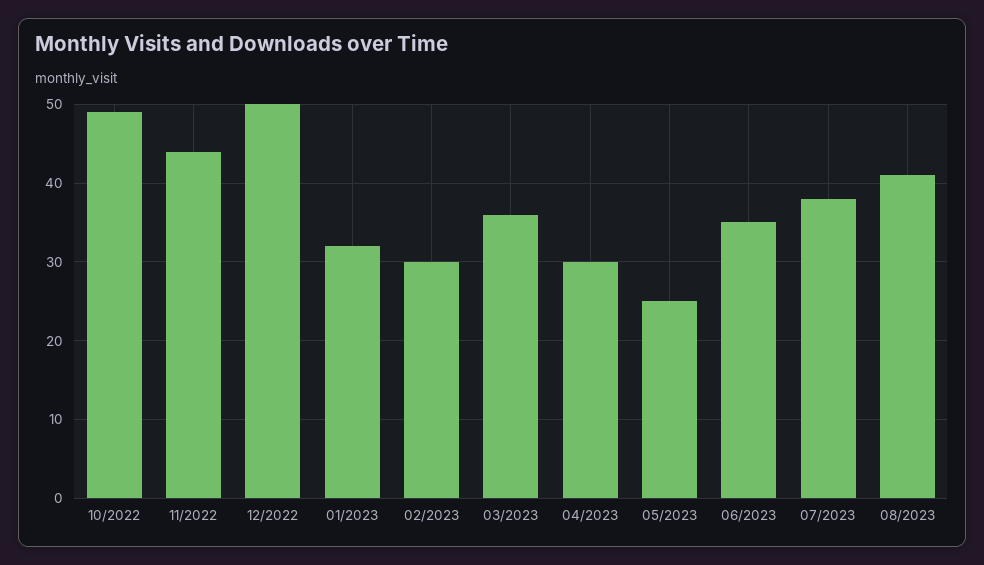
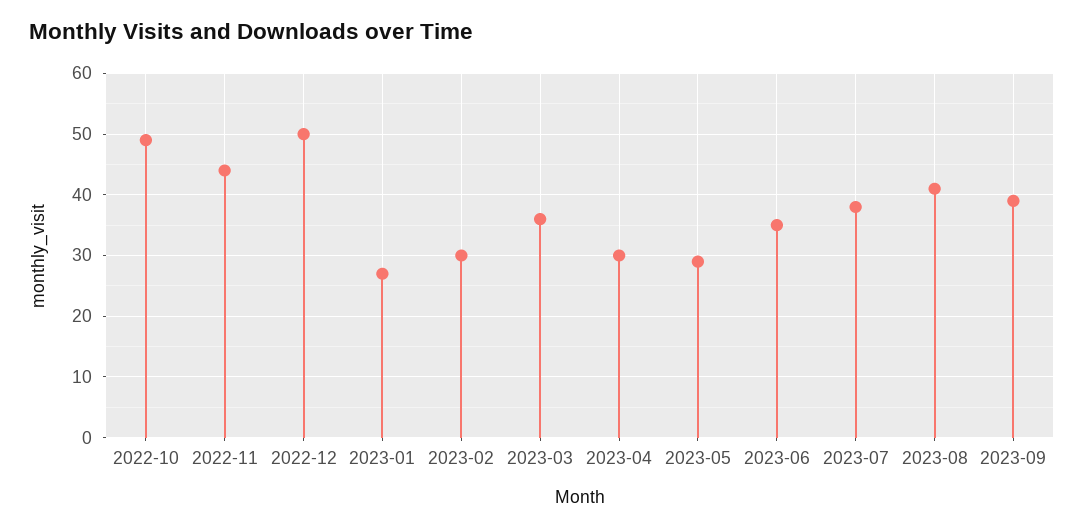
01/2023: 32 -> 27
05/2023: 25 -> 29
2023-09: none -> 39

